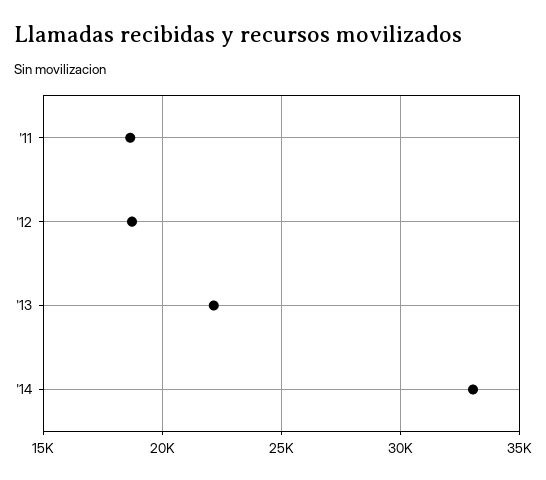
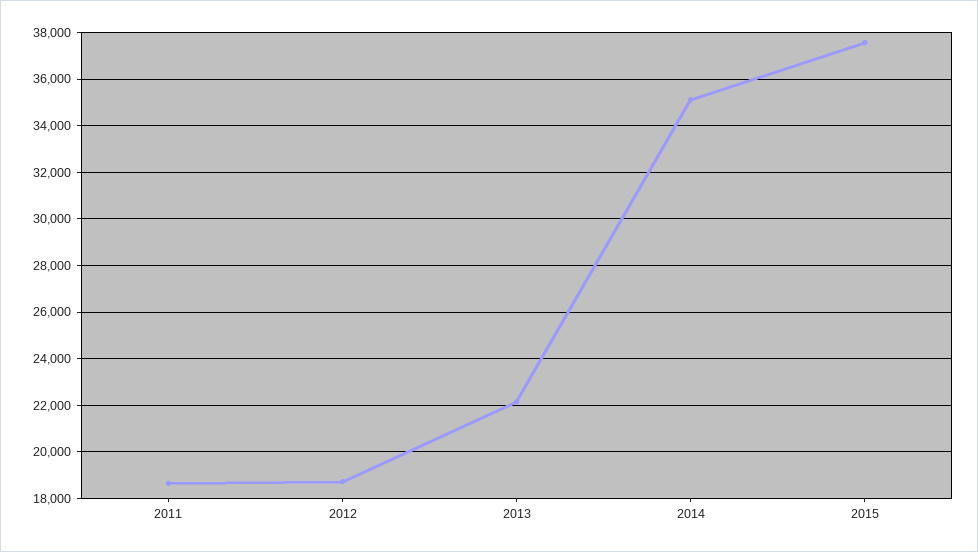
'14: 33000 -> 35000
2015: none -> 37500

